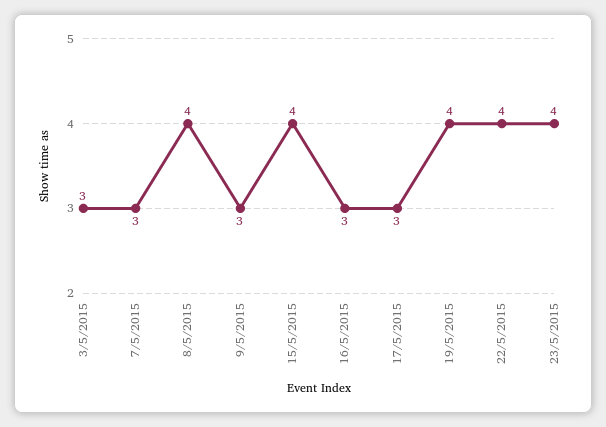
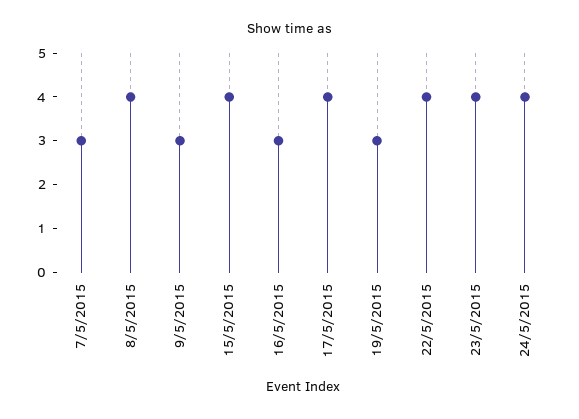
3/5/2015: 3 -> none
17/5/2015: 3 -> 4
19/5/2015: 4 -> 3
24/5/2015: none -> 4

